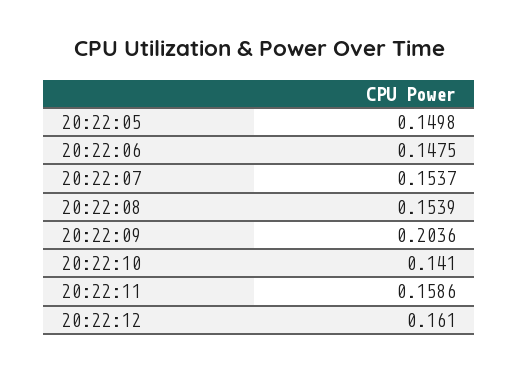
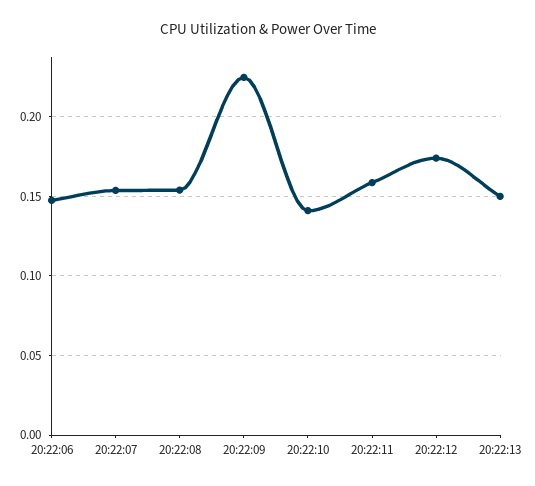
20:22:05: 0.1498 -> none
20:22:09: 0.2036 -> 0.225
20:22:12: 0.161 -> 0.175
20:22:13: none -> 0.15

